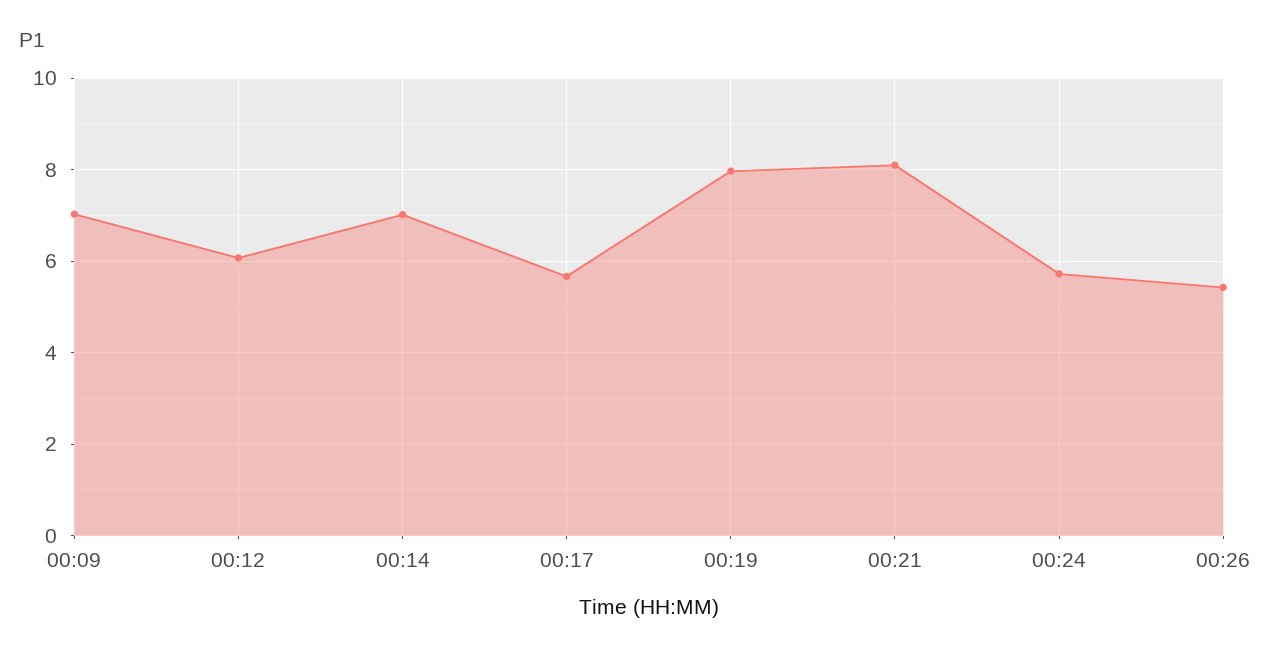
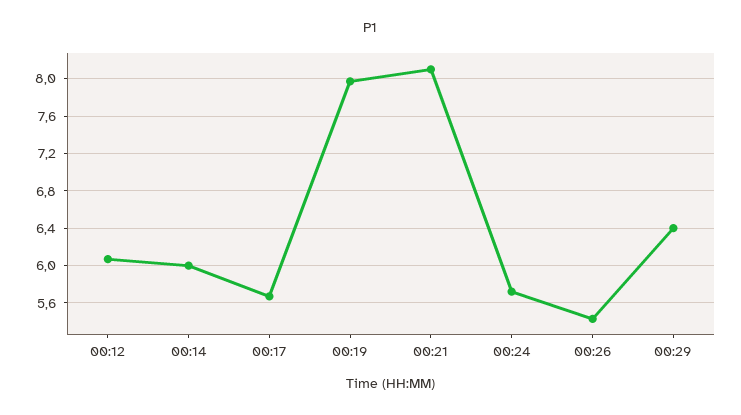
00:09: 7 -> none
00:14: 7 -> 6
00:29: none -> 6.4

